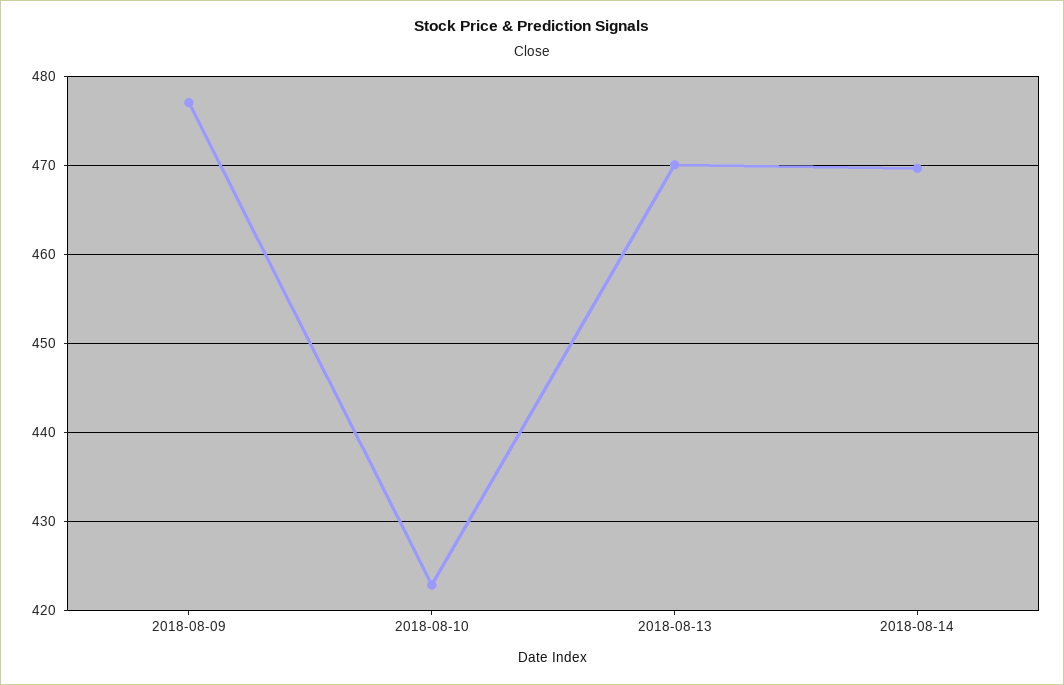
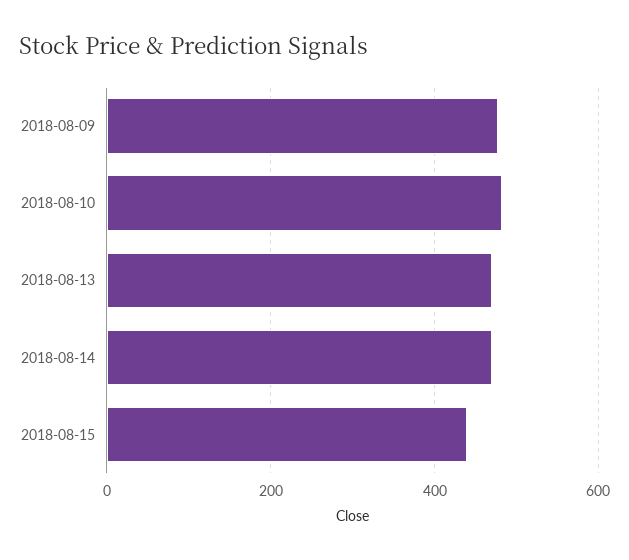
2018-08-10: 423 -> 480
2018-08-15: none -> 440

